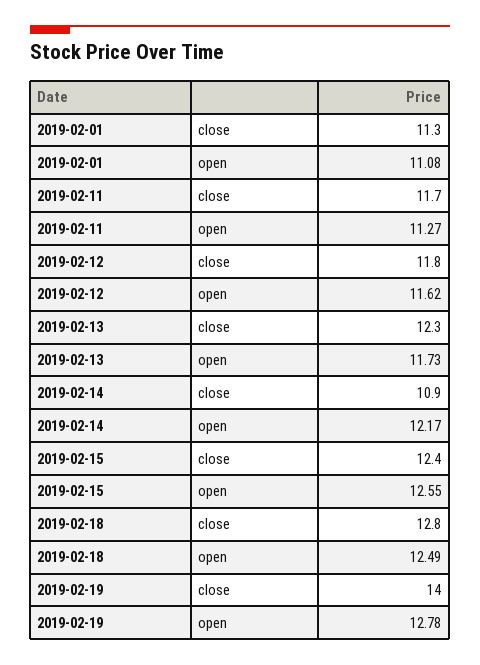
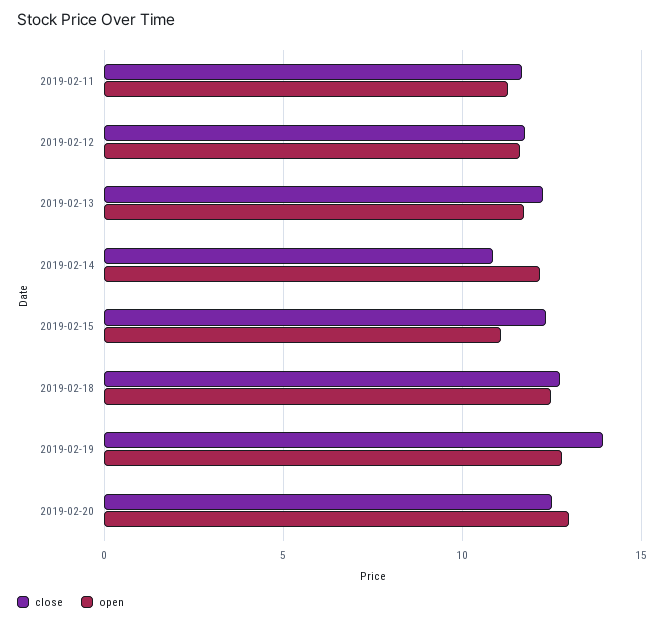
close, 2019-02-01: 11.3 -> none
open, 2019-02-01: 11.08 -> none
open, 2019-02-15: 12.55 -> 11
close, 2019-02-20: none -> 12.5
open, 2019-02-20: none -> 13

